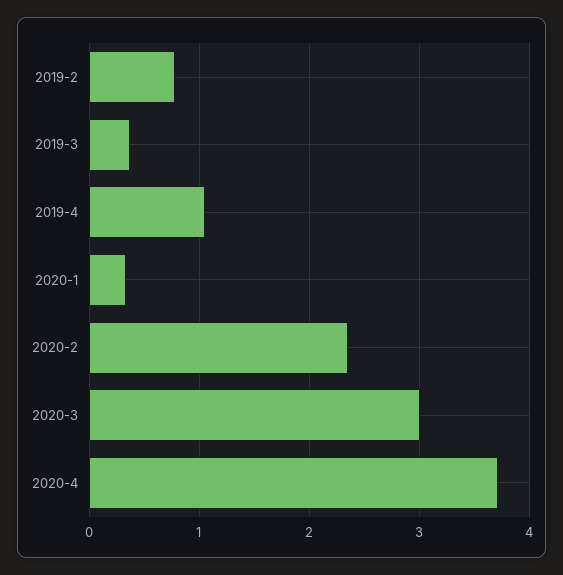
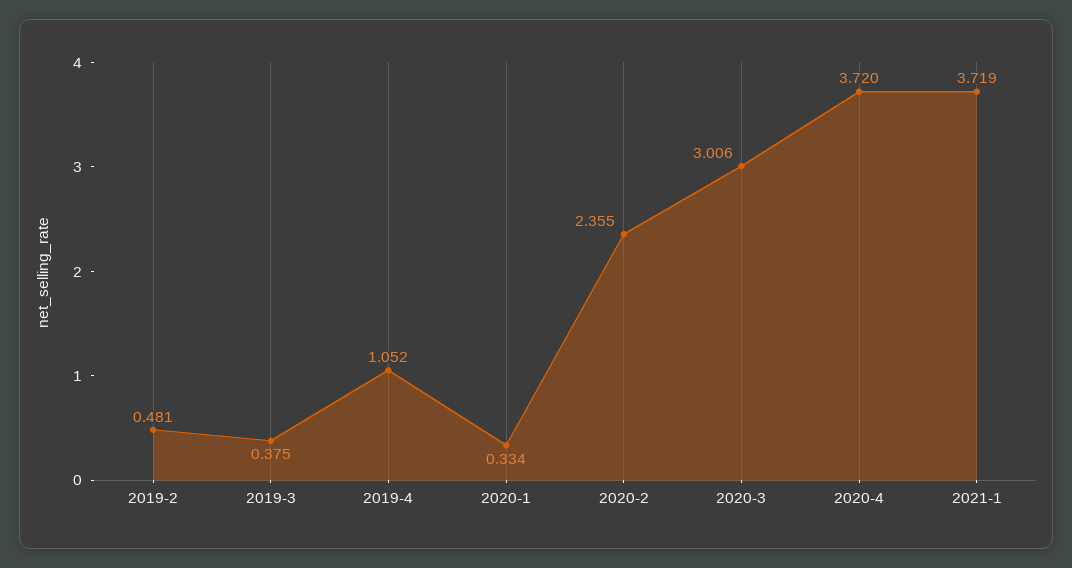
2019-2: 0.8 -> 0.481
2021-1: none -> 3.719

